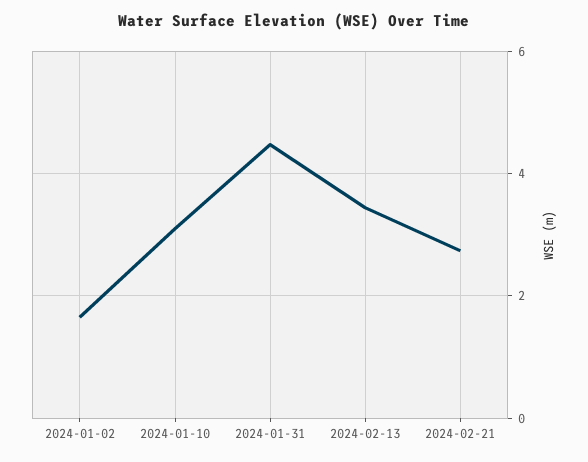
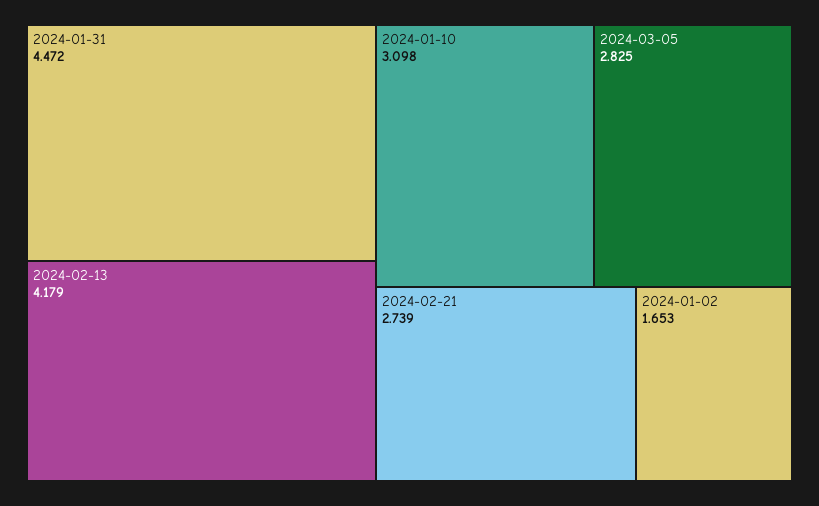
2024-02-13: 3.4 -> 4.179
2024-03-05: none -> 2.825

